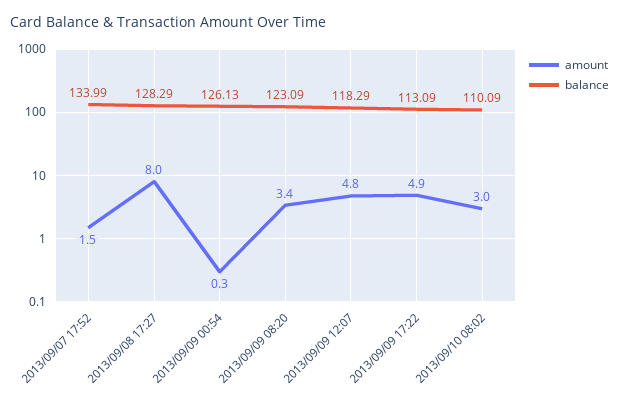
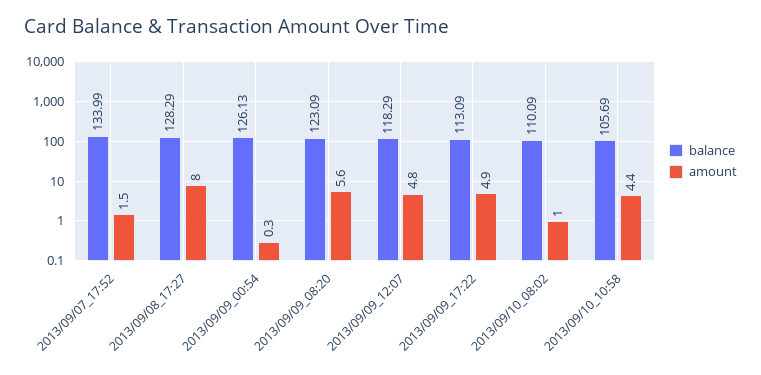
amount, 2013/09/09 08:20: 3.4 -> 5.6
amount, 2013/09/10 08:02: 3 -> 1
balance, 2013/09/10_10:58: none -> 105.69
amount, 2013/09/10_10:58: none -> 4.4

